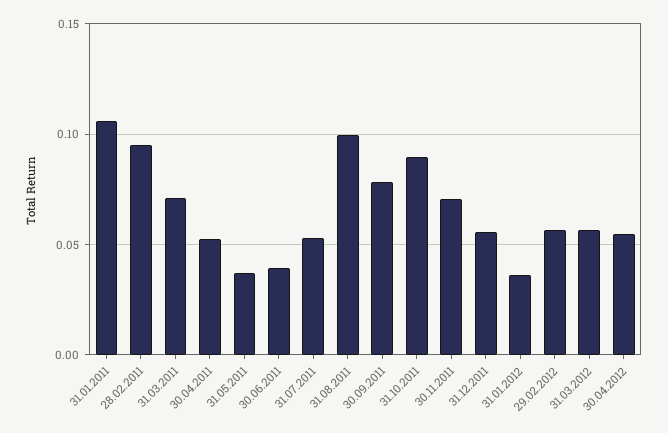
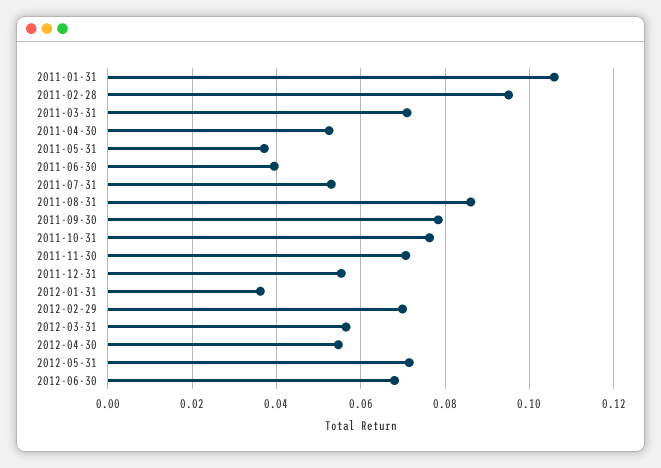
31.08.2011: 0.1 -> 0.086
31.10.2011: 0.09 -> 0.076
29.02.2012: 0.055 -> 0.07
2012-05-31: none -> 0.072
2012-06-30: none -> 0.068

